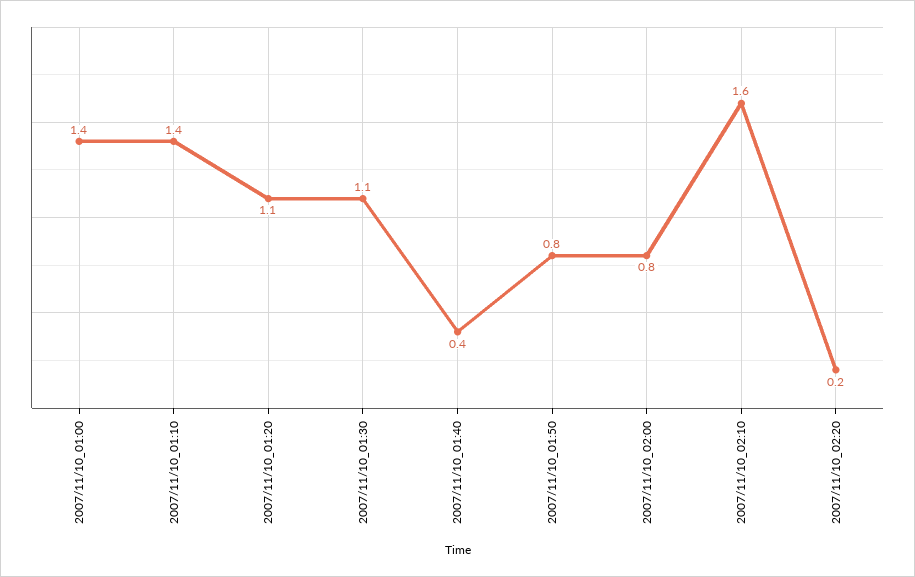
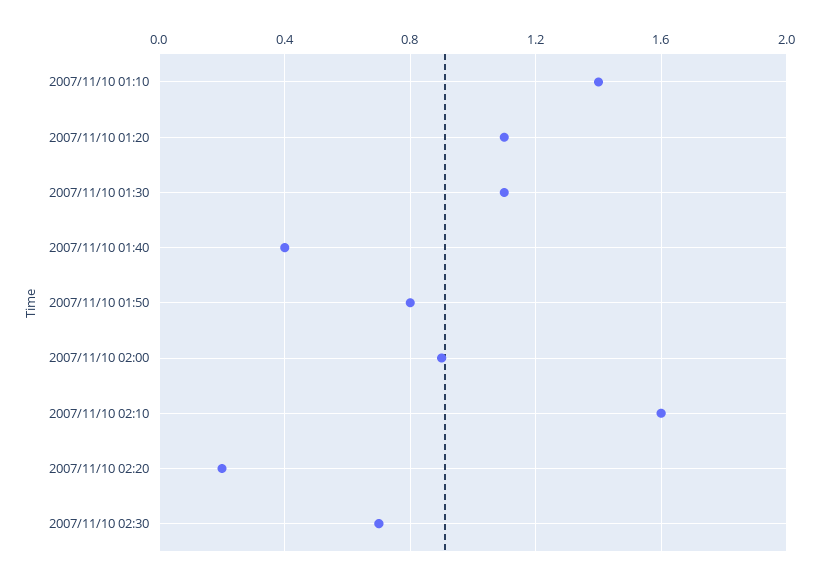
2007/11/10_01:00: 1.4 -> none
2007/11/10_02:00: 0.8 -> 0.9
2007/11/10 02:30: none -> 0.7

